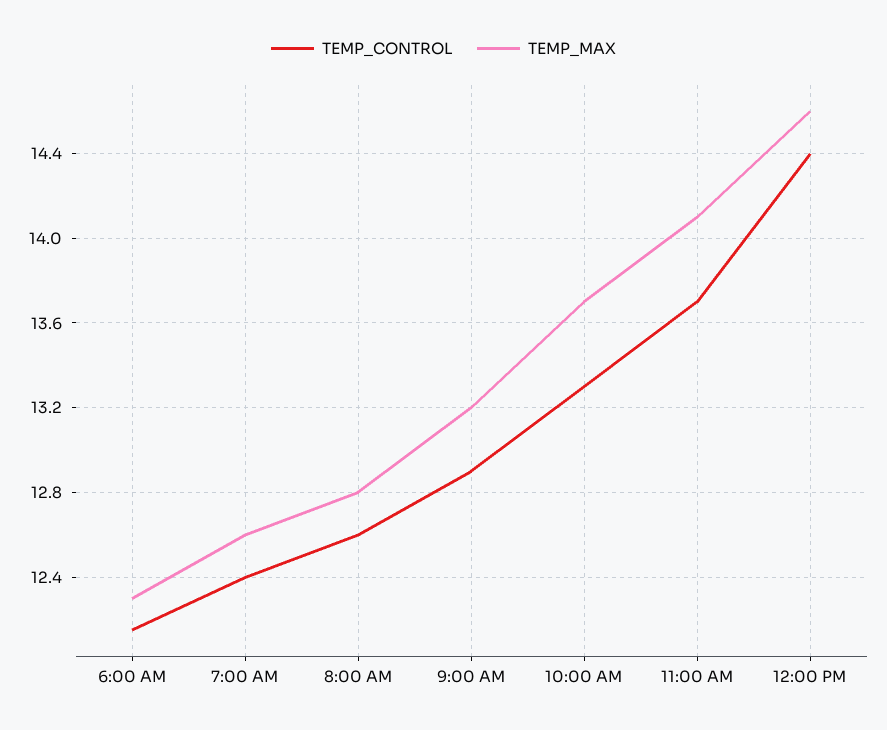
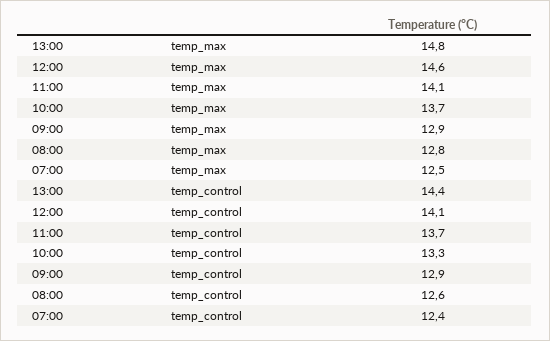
TEMP_CONTROL, 6:00 AM: 12.15 -> none
TEMP_MAX, 6:00 AM: 12.3 -> none
TEMP_MAX, 7:00 AM: 12.6 -> 12.5
TEMP_MAX, 9:00 AM: 13.2 -> 12.9
TEMP_CONTROL, 12:00 PM: 14.4 -> 14.1
TEMP_MAX, 13:00: none -> 14.8
TEMP_CONTROL, 13:00: none -> 14.4

